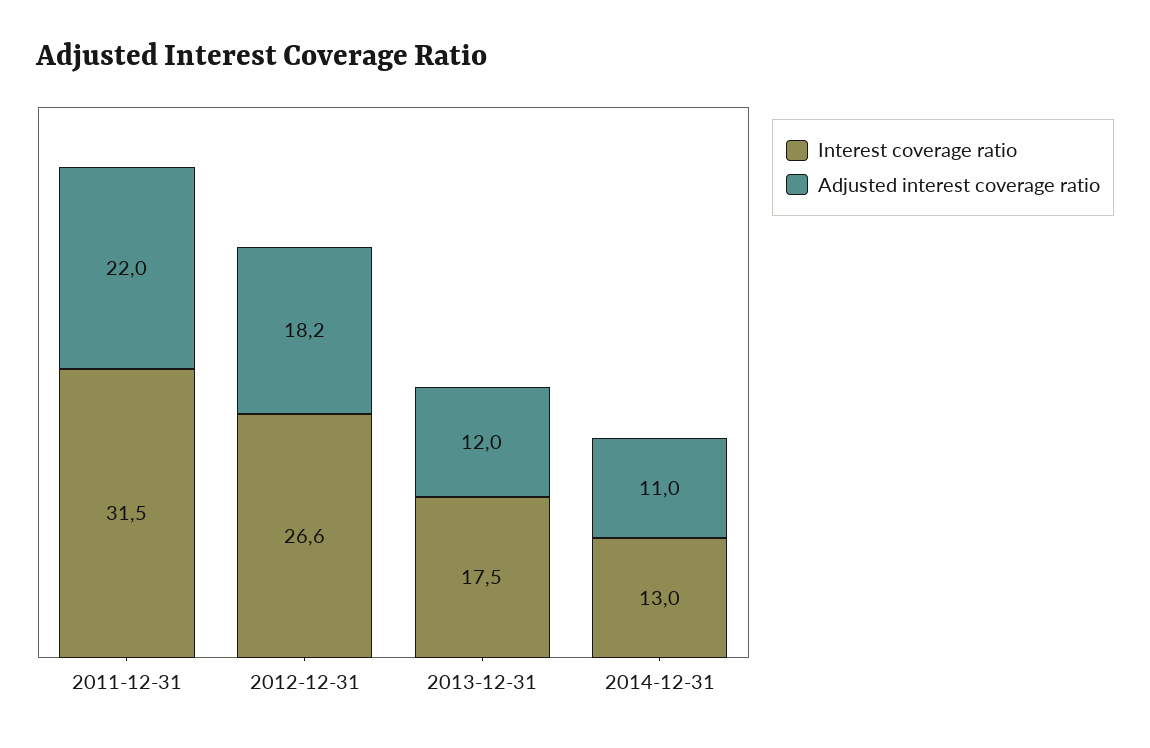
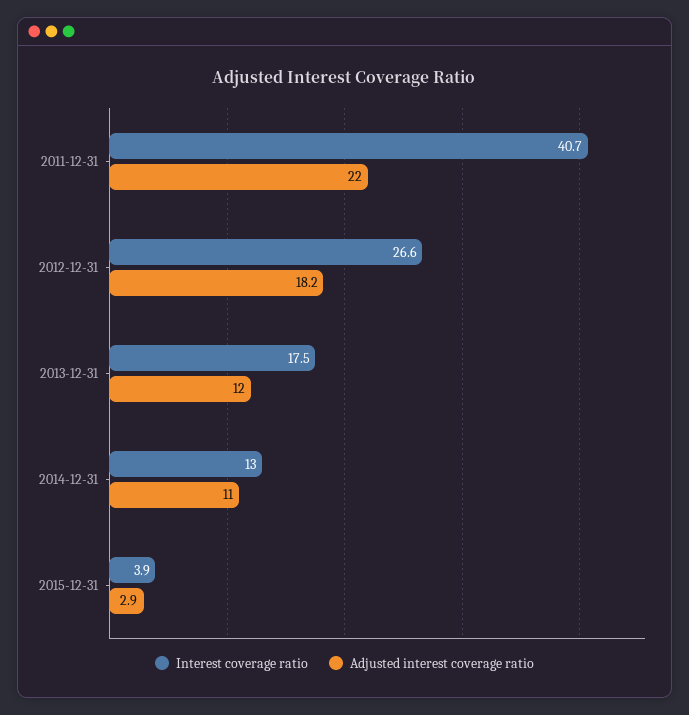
Interest coverage ratio, 2011-12-31: 31.5 -> 40.7
Interest coverage ratio, 2015-12-31: none -> 3.9
Adjusted interest coverage ratio, 2015-12-31: none -> 2.9

